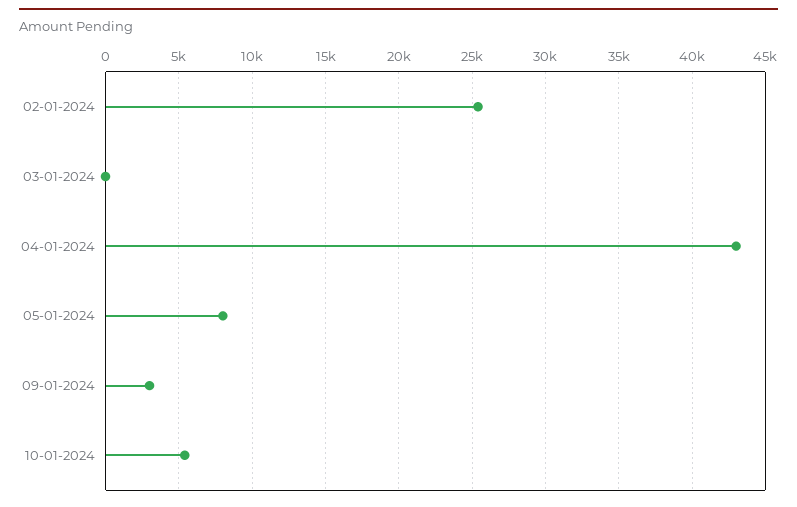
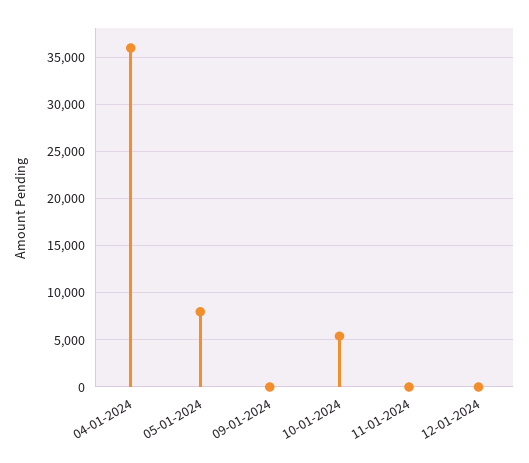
02-01-2024: 25500 -> none
03-01-2024: 0 -> none
04-01-2024: 43000 -> 36000
09-01-2024: 3000 -> 0
11-01-2024: none -> 0
12-01-2024: none -> 0

